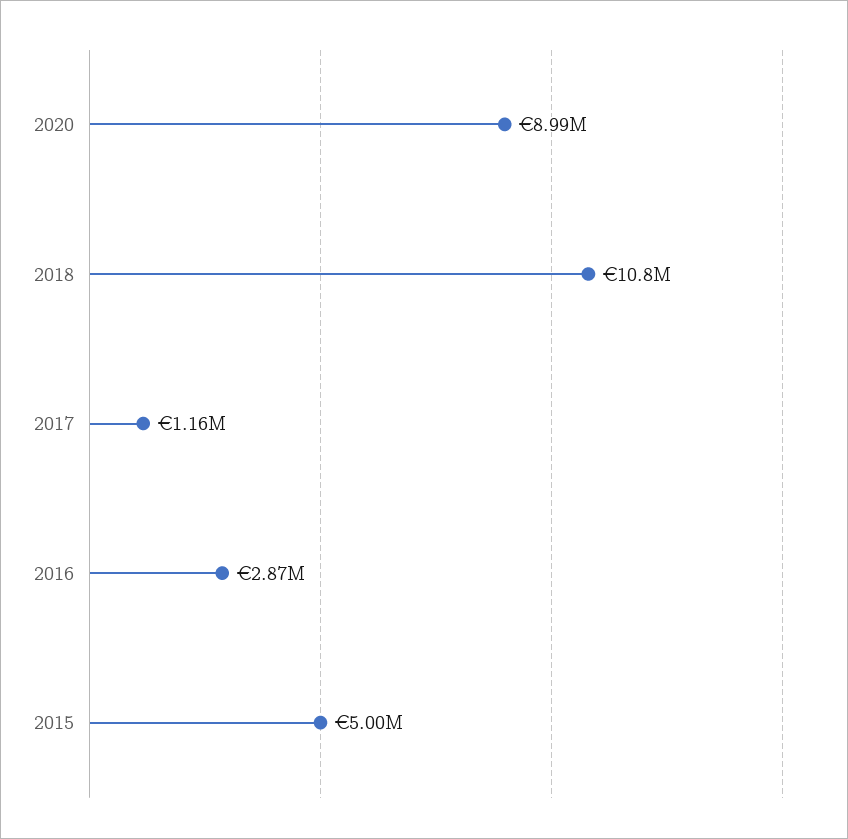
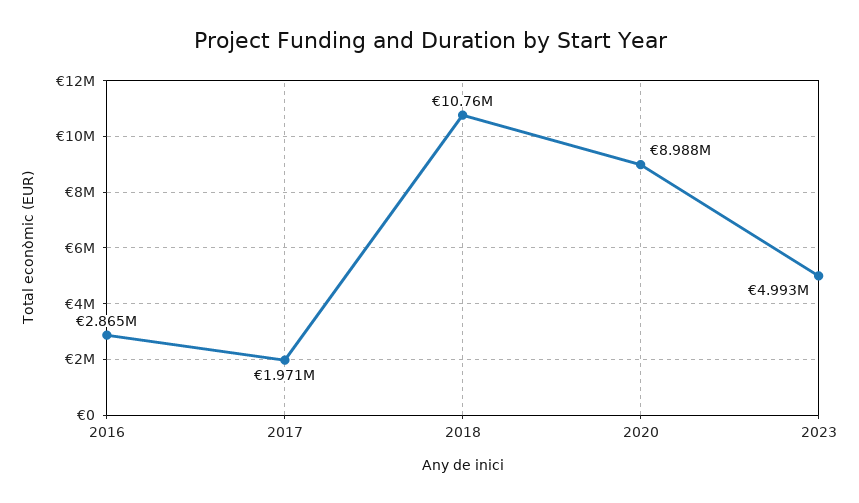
2017: 1160000 -> 1971000
2015: 5000000 -> none
2023: none -> 4993000

